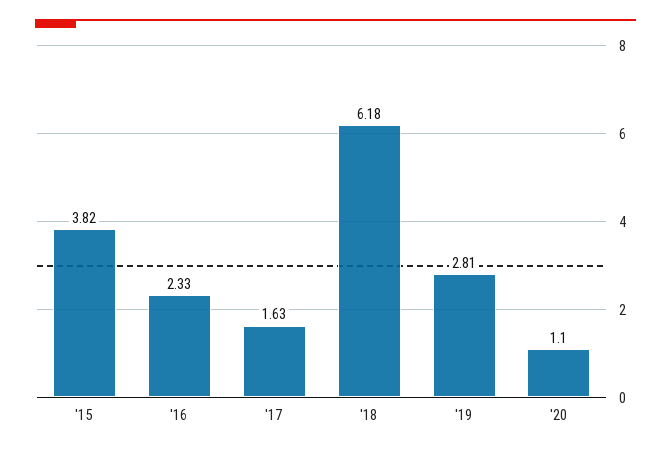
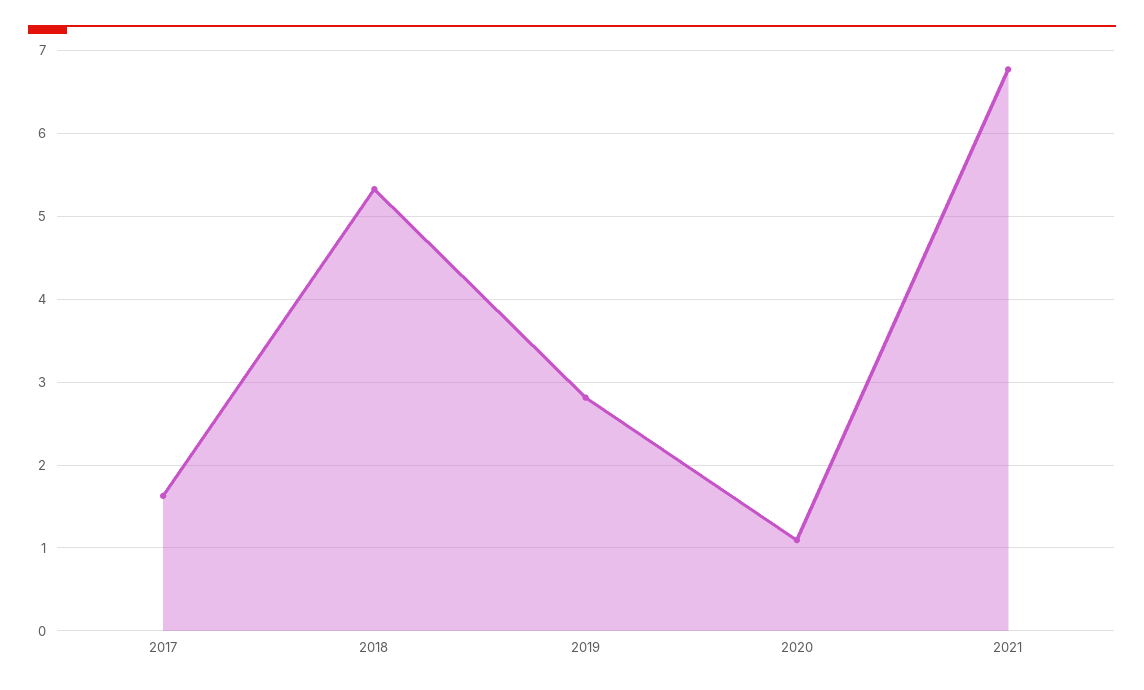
'15: 3.82 -> none
'16: 2.33 -> none
'18: 6.18 -> 5.3
2021: none -> 6.8

